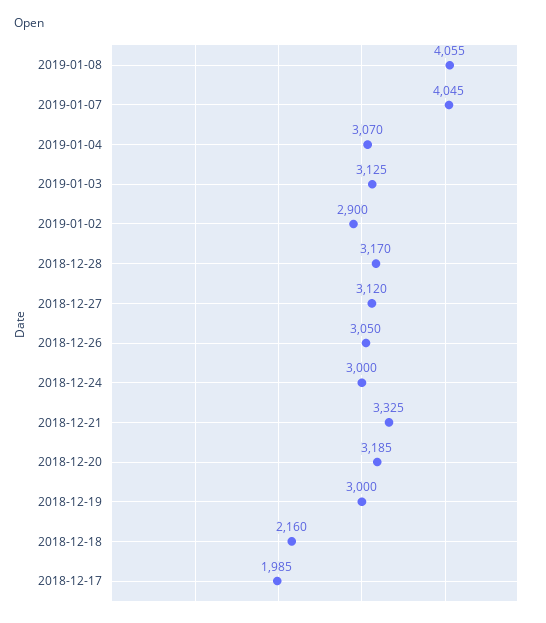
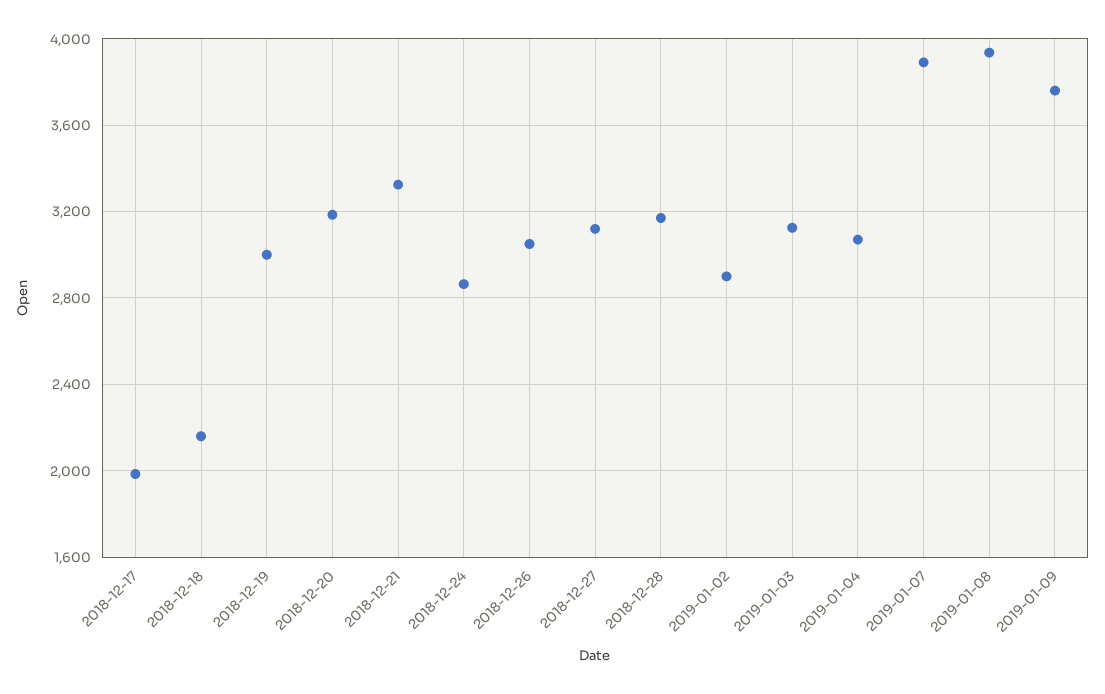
2019-01-08: 4055 -> 3950
2019-01-07: 4045 -> 3900
2018-12-24: 3000 -> 2850
2019-01-09: none -> 3750

